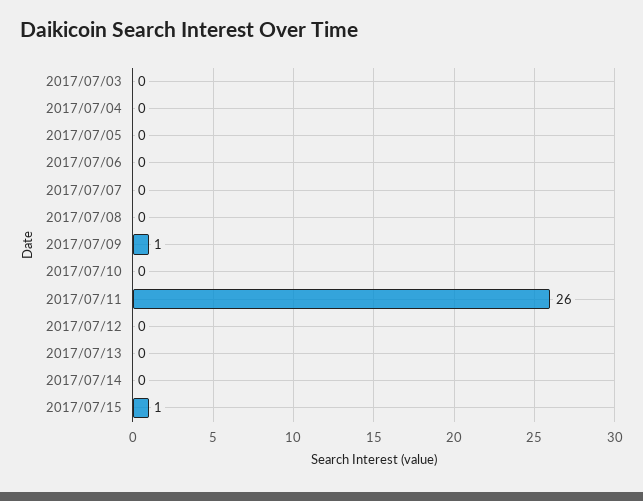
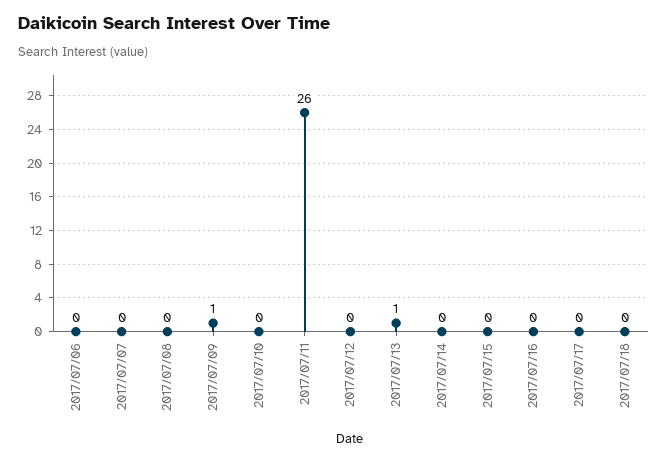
2017/07/03: 0 -> none
2017/07/04: 0 -> none
2017/07/05: 0 -> none
2017/07/13: 0 -> 1
2017/07/15: 1 -> 0
2017/07/16: none -> 0
2017/07/17: none -> 0
2017/07/18: none -> 0

